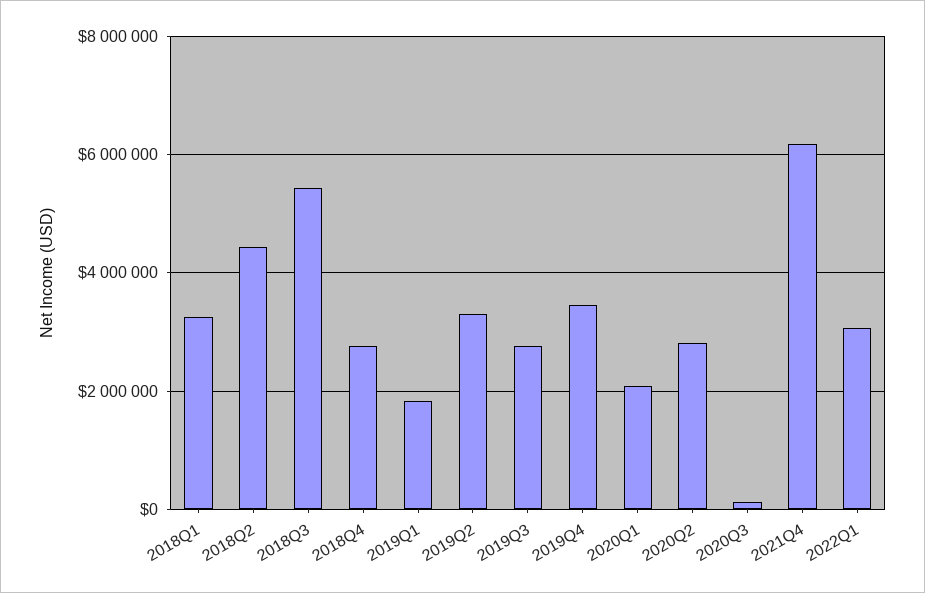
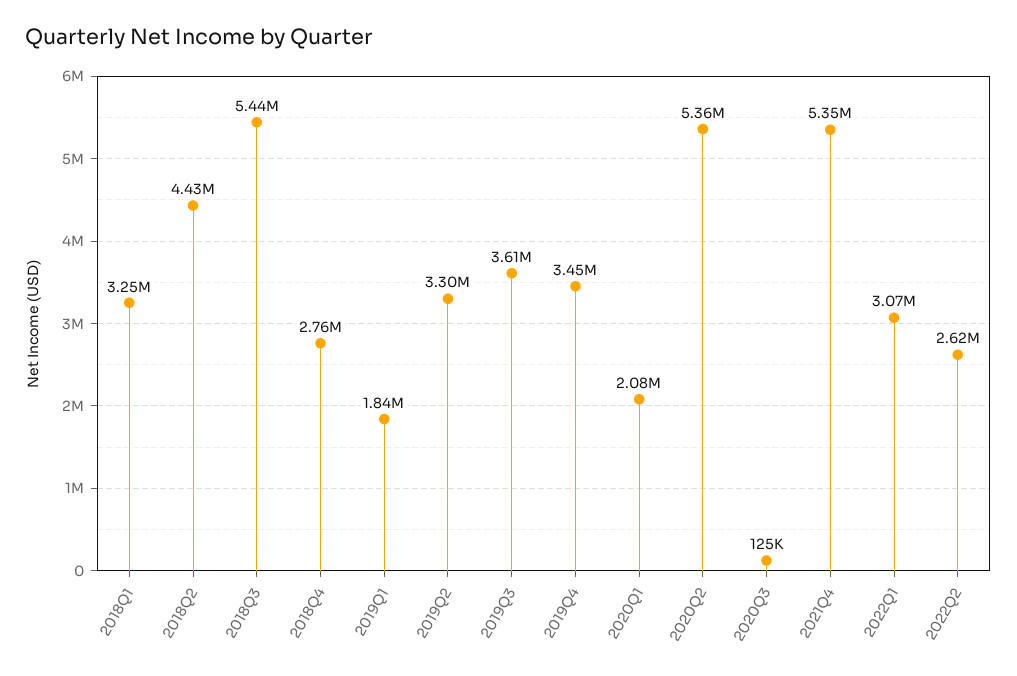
2019Q3: 2800000 -> 3610000
2020Q2: 2800000 -> 5360000
2021Q4: 6200000 -> 5350000
2022Q2: none -> 2620000

